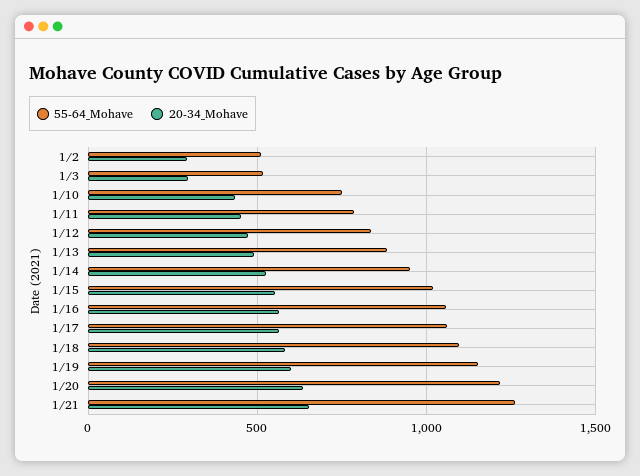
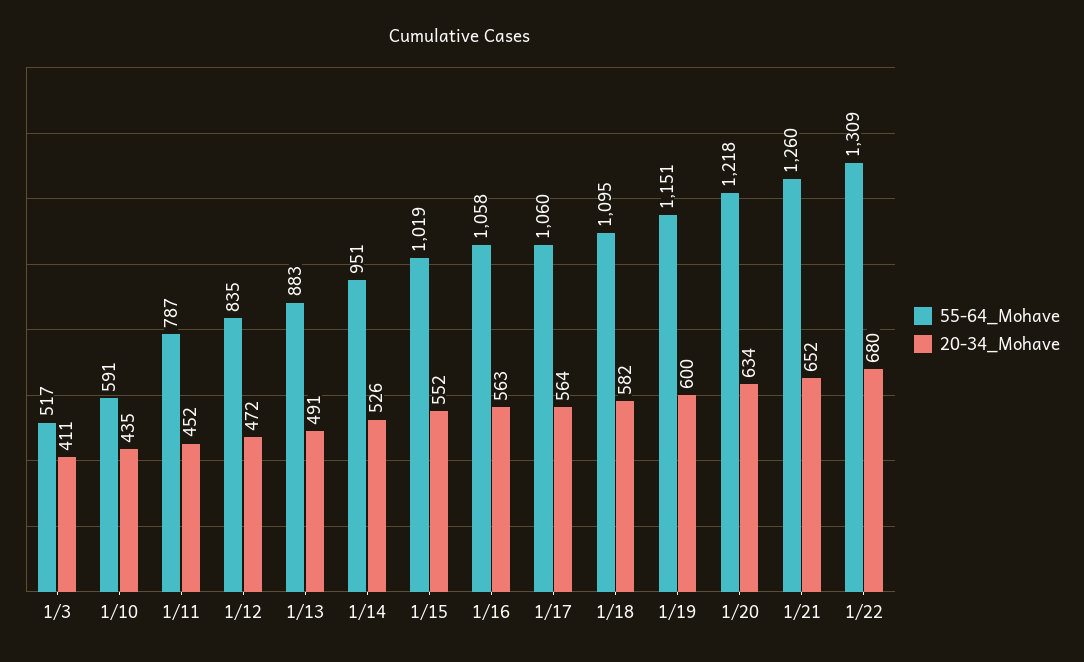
55-64_Mohave, 1/2: 500 -> none
20-34_Mohave, 1/2: 300 -> none
20-34_Mohave, 1/3: 300 -> 411
55-64_Mohave, 1/10: 750 -> 591
55-64_Mohave, 1/22: none -> 1309
20-34_Mohave, 1/22: none -> 680

